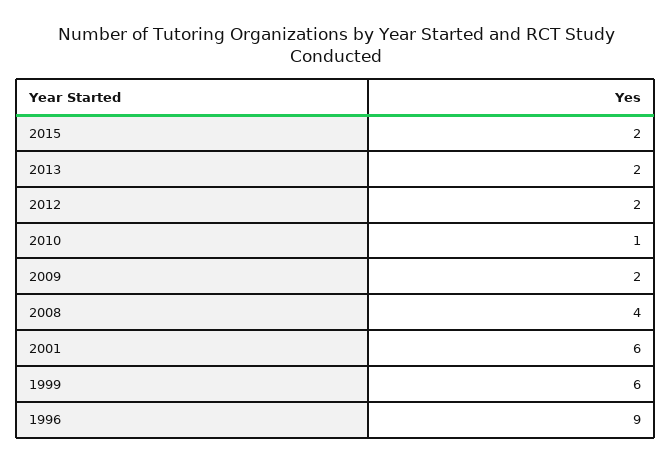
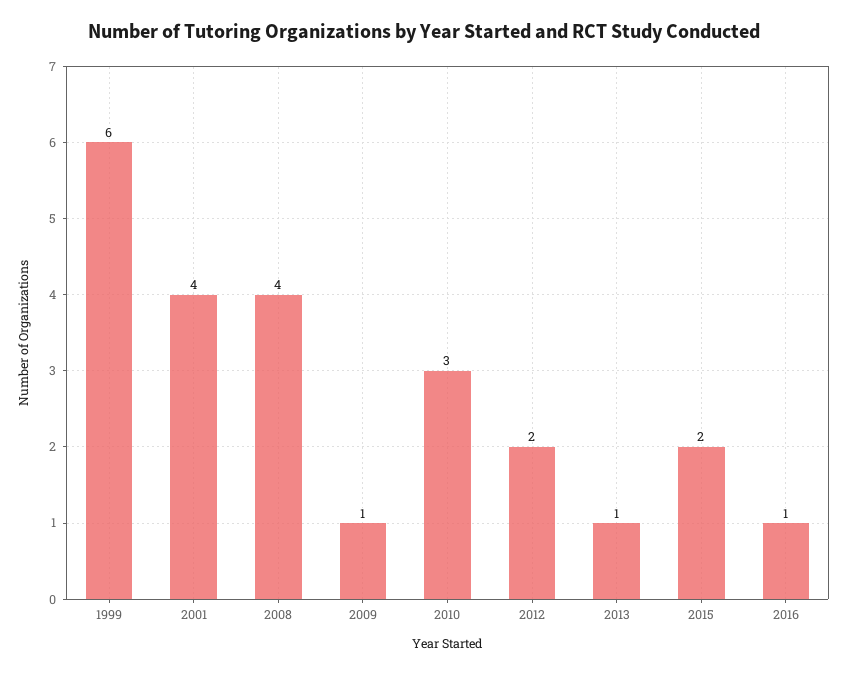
2013: 2 -> 1
2010: 1 -> 3
2009: 2 -> 1
2001: 6 -> 4
1996: 9 -> none
2016: none -> 1

